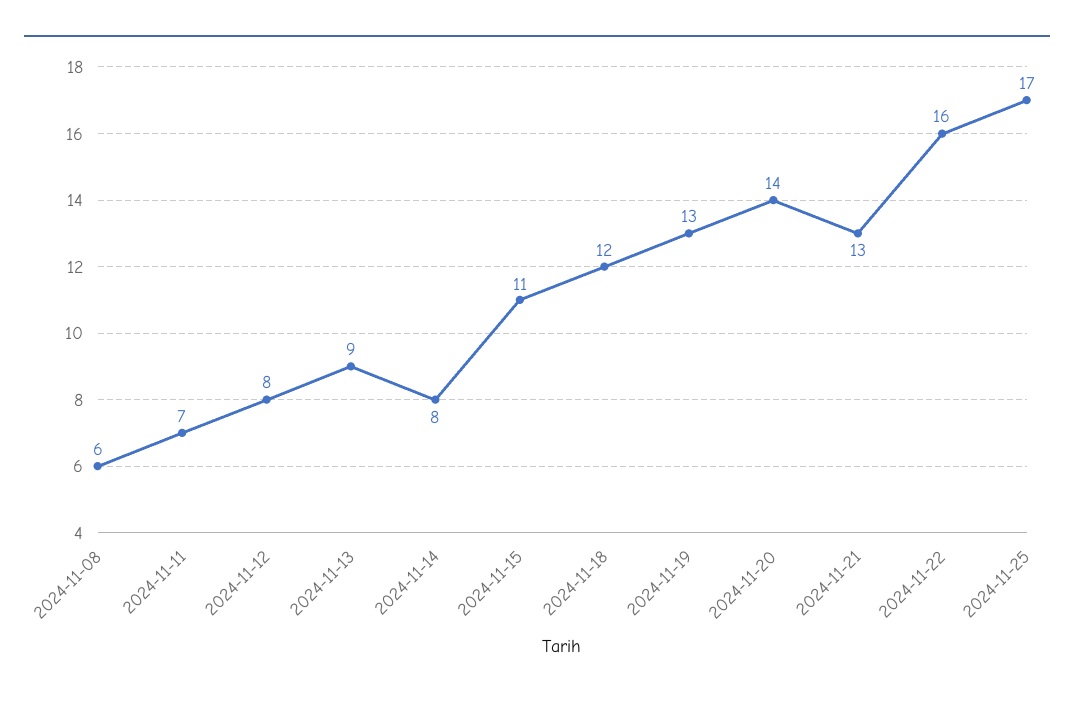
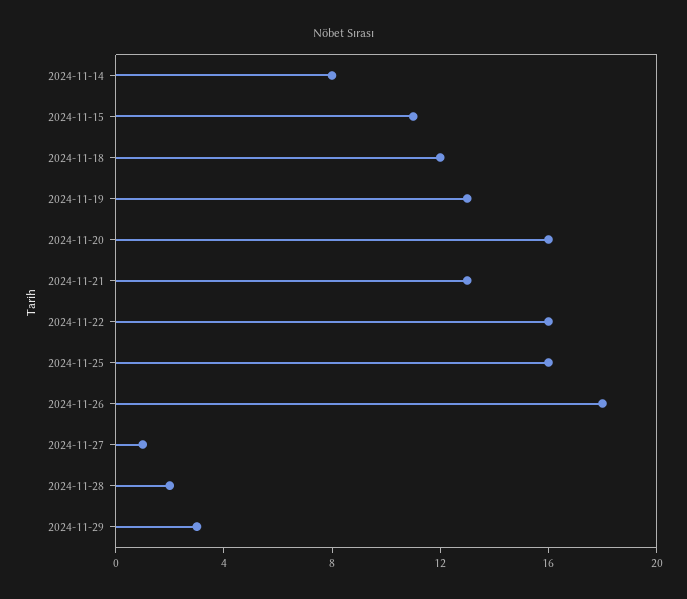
2024-11-08: 6 -> none
2024-11-11: 7 -> none
2024-11-12: 8 -> none
2024-11-13: 9 -> none
2024-11-20: 14 -> 16
2024-11-25: 17 -> 16
2024-11-26: none -> 18
2024-11-27: none -> 1
2024-11-28: none -> 2
2024-11-29: none -> 3

